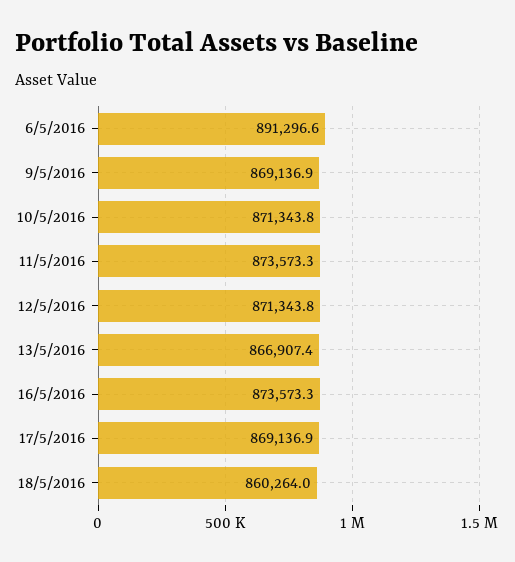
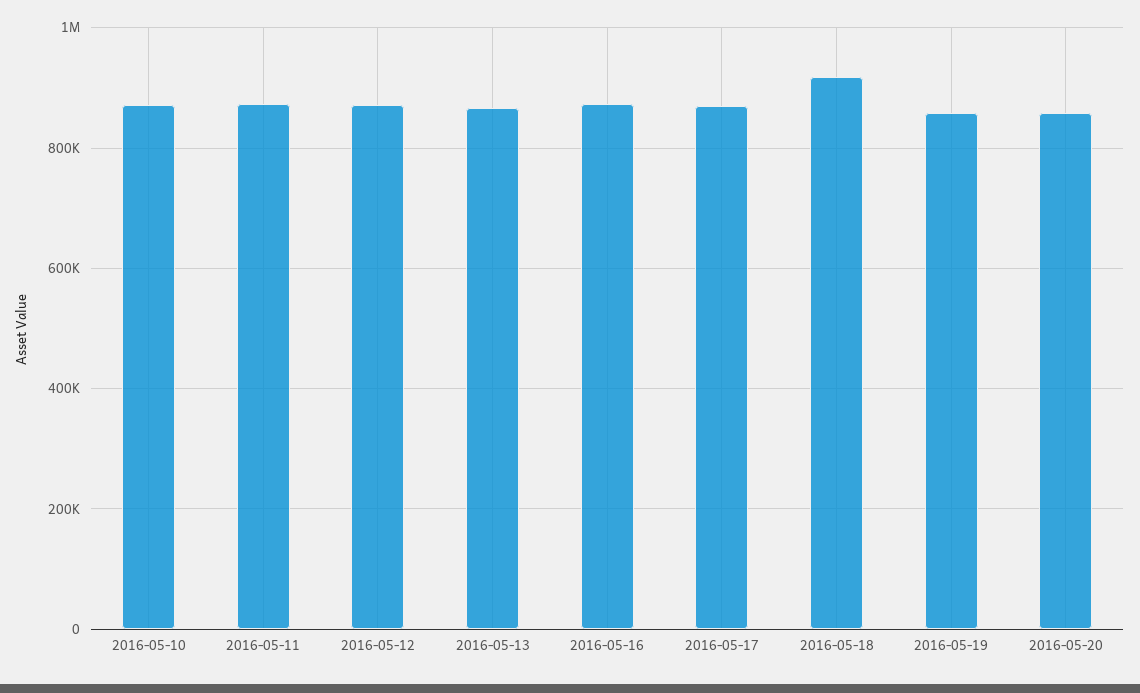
6/5/2016: 891296.6 -> none
9/5/2016: 869136.9 -> none
18/5/2016: 860264 -> 920000
2016-05-19: none -> 860000
2016-05-20: none -> 860000

